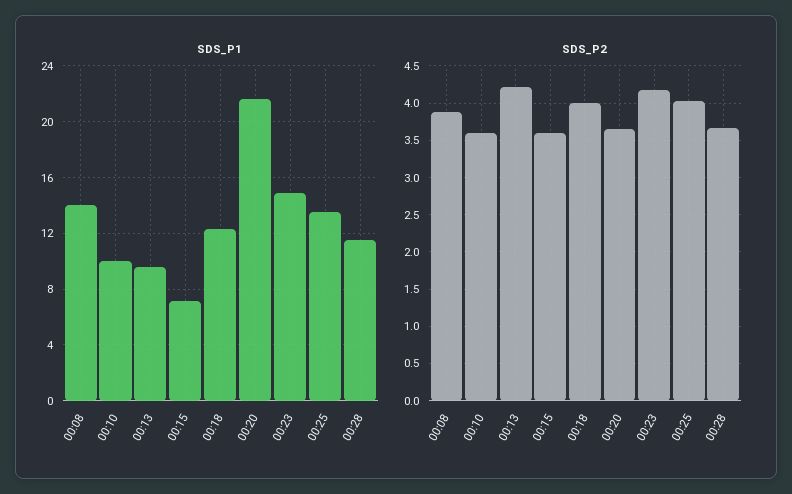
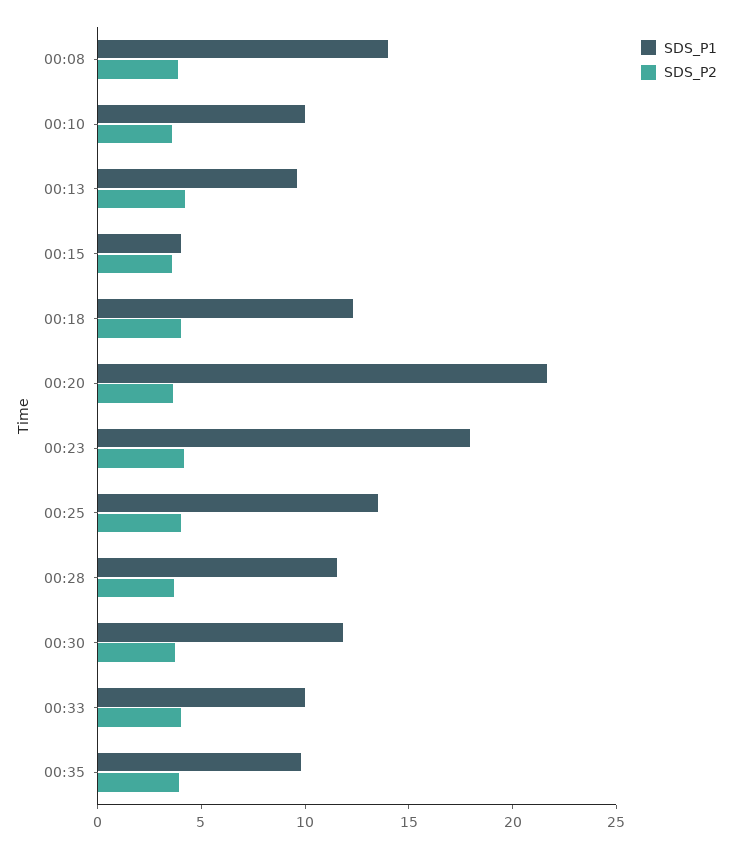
SDS_P1, 00:15: 7 -> 4
SDS_P1, 00:23: 15 -> 18
SDS_P1, 00:30: none -> 12
SDS_P2, 00:30: none -> 4
SDS_P1, 00:33: none -> 10
SDS_P2, 00:33: none -> 4
SDS_P1, 00:35: none -> 10
SDS_P2, 00:35: none -> 4

